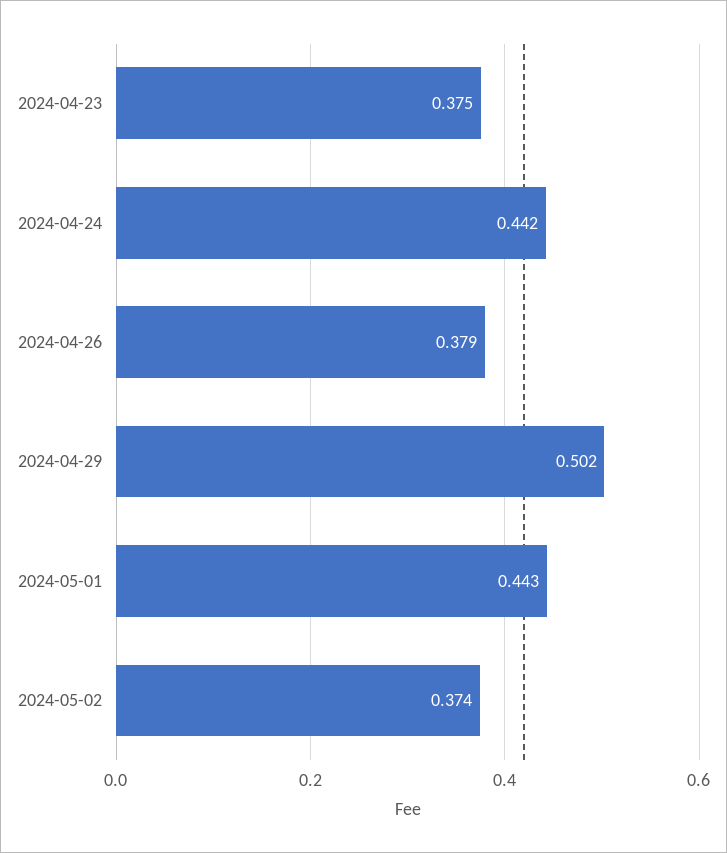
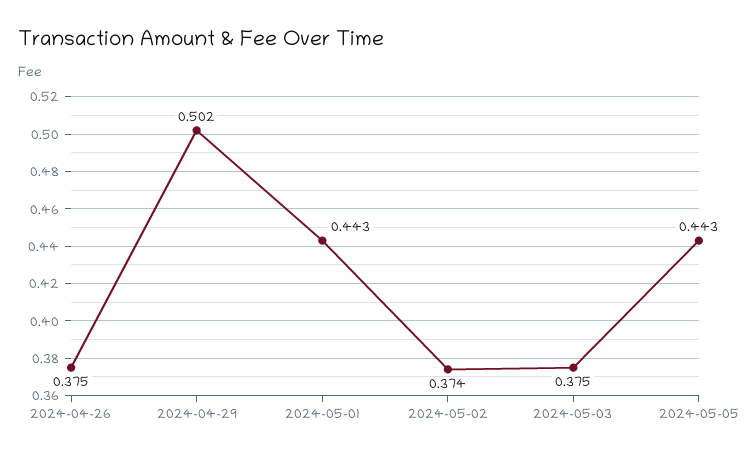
2024-04-23: 0.375 -> none
2024-04-24: 0.442 -> none
2024-04-26: 0.379 -> 0.375
2024-05-03: none -> 0.375
2024-05-05: none -> 0.443

